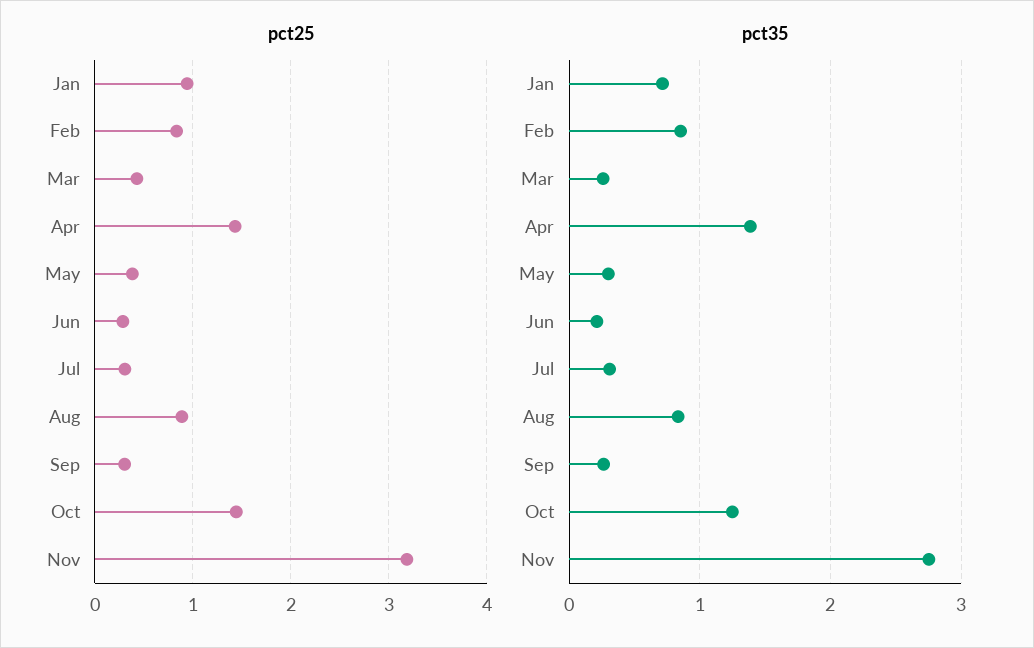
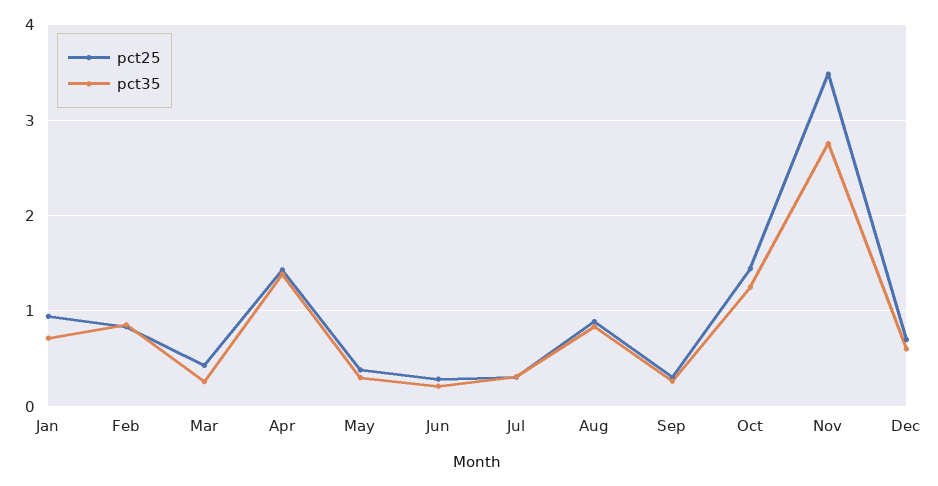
pct25, Nov: 3.2 -> 3.5
pct25, Dec: none -> 0.7
pct35, Dec: none -> 0.6

